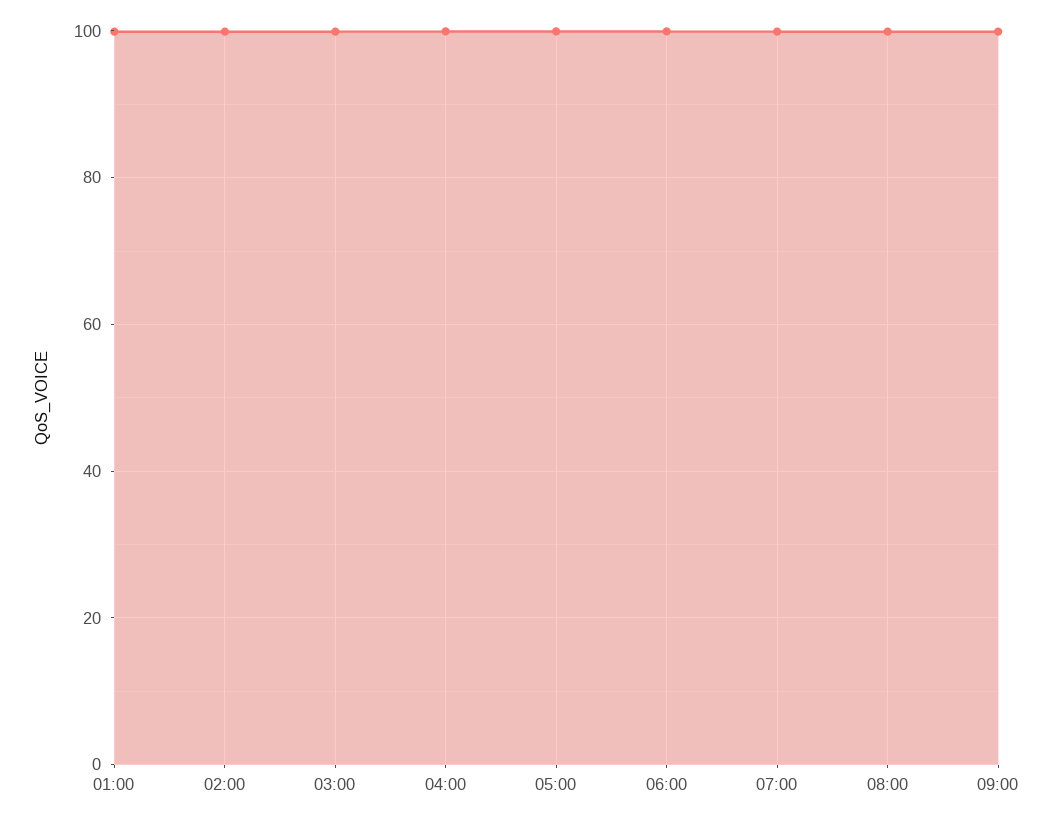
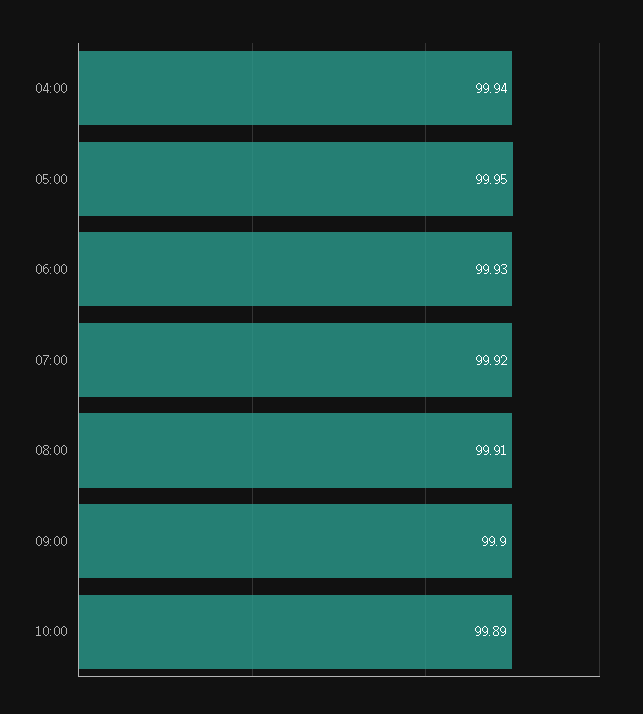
01:00: 100 -> none
02:00: 100 -> none
03:00: 100 -> none
10:00: none -> 99.89

